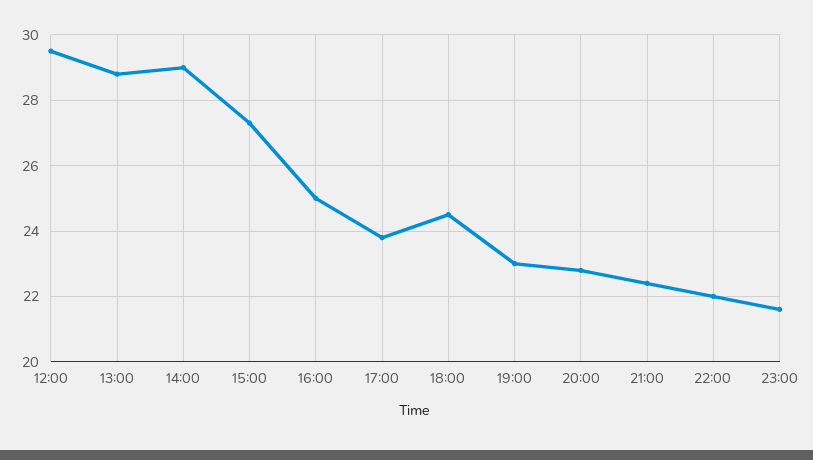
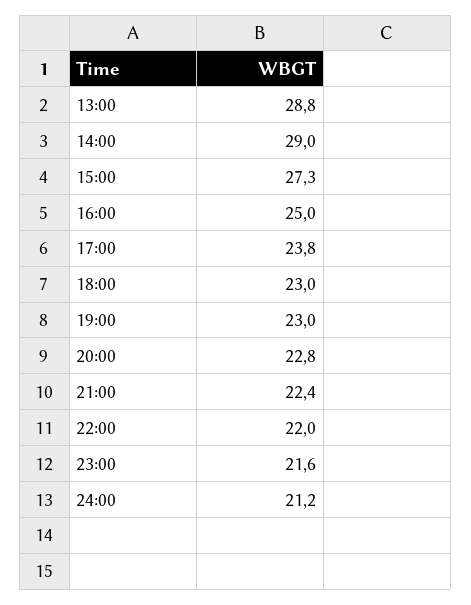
12:00: 29.5 -> none
18:00: 24.5 -> 23
24:00: none -> 21.2

